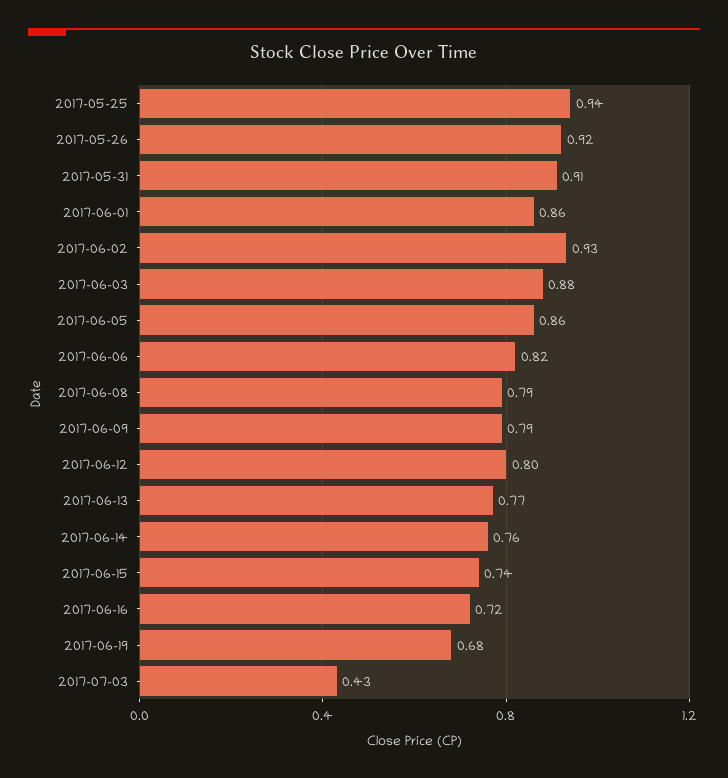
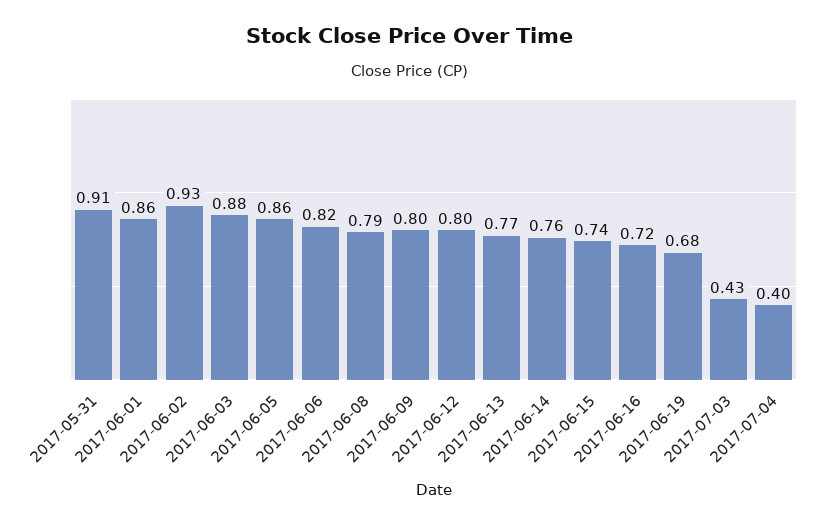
2017-05-25: 0.94 -> none
2017-05-26: 0.92 -> none
2017-06-09: 0.79 -> 0.8
2017-07-04: none -> 0.4

